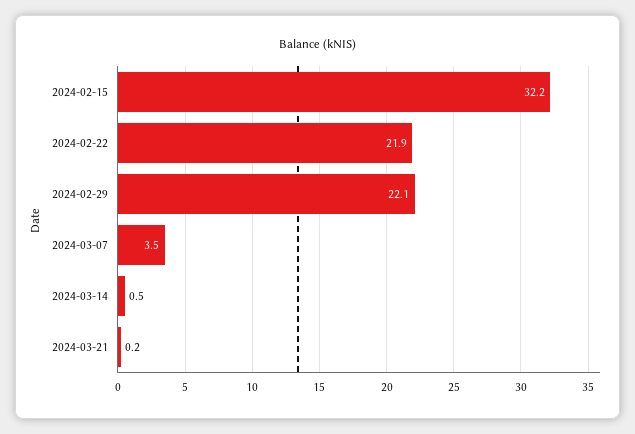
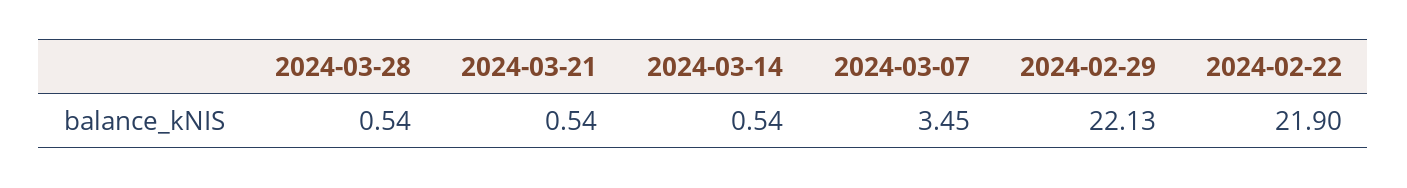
2024-02-15: 32.2 -> none
2024-03-21: 0.2 -> 0.54
2024-03-28: none -> 0.54

